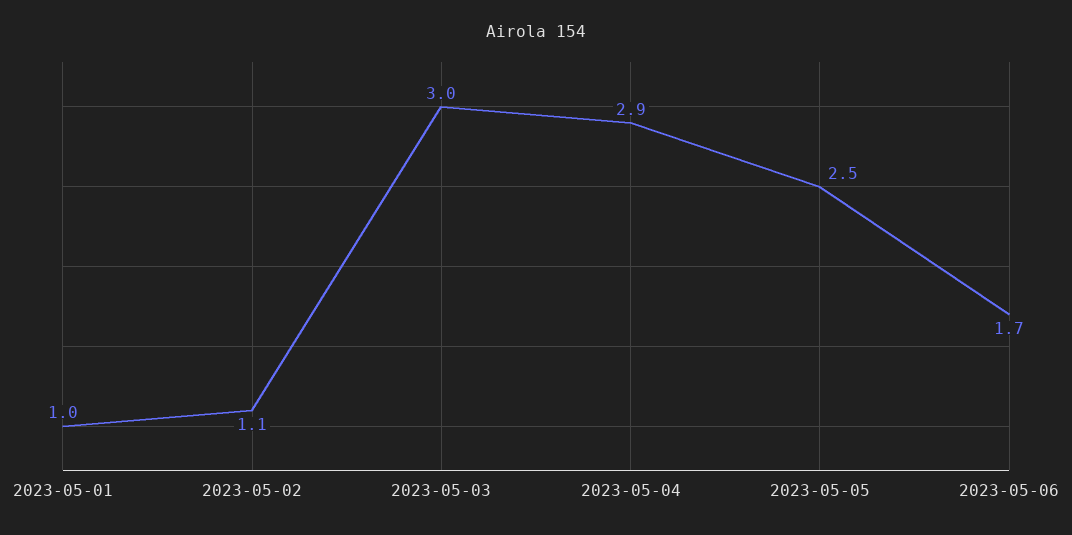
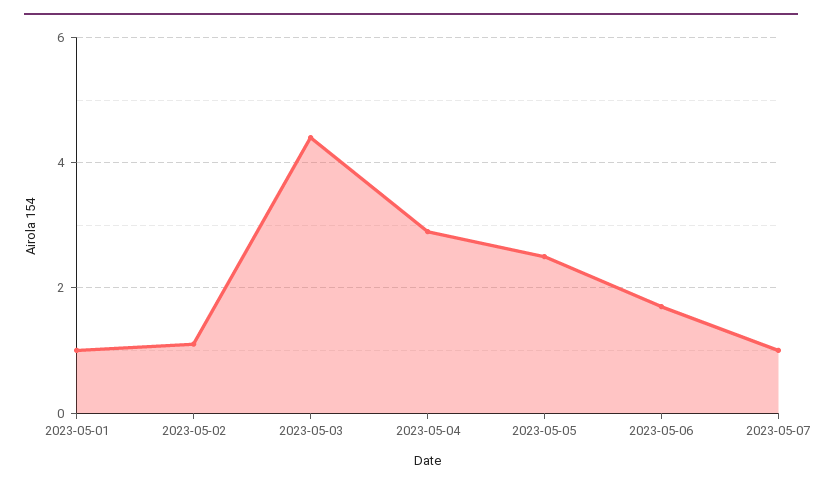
2023-05-03: 3 -> 4.5
2023-05-07: none -> 1

